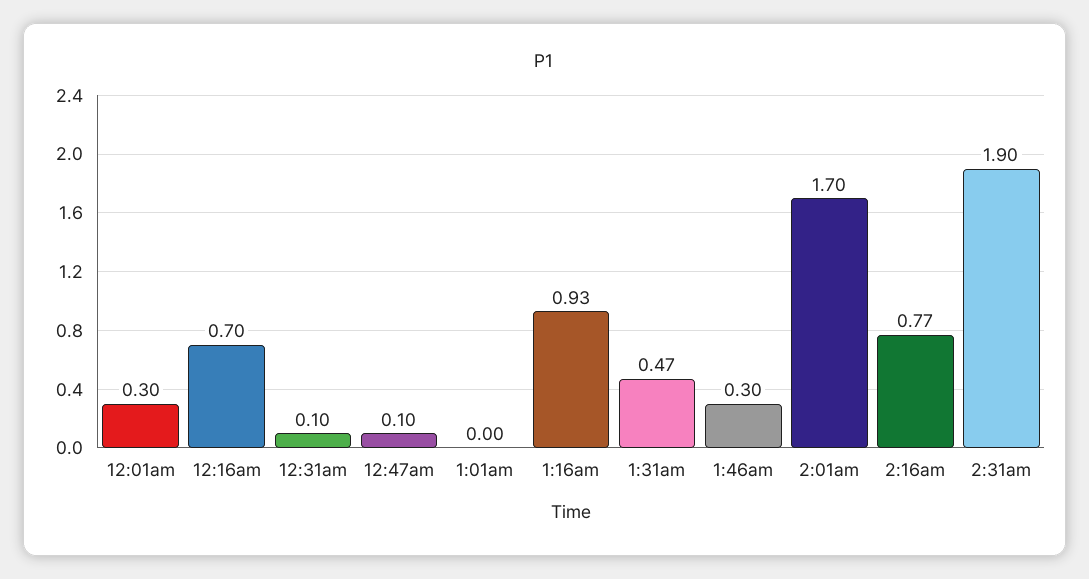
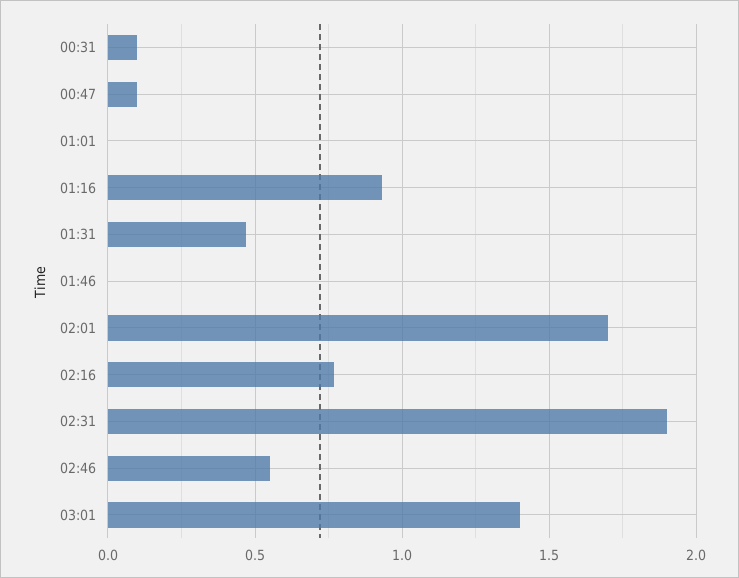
12:01am: 0.3 -> none
12:16am: 0.7 -> none
1:46am: 0.3 -> 0
02:46: none -> 0.55
03:01: none -> 1.4

